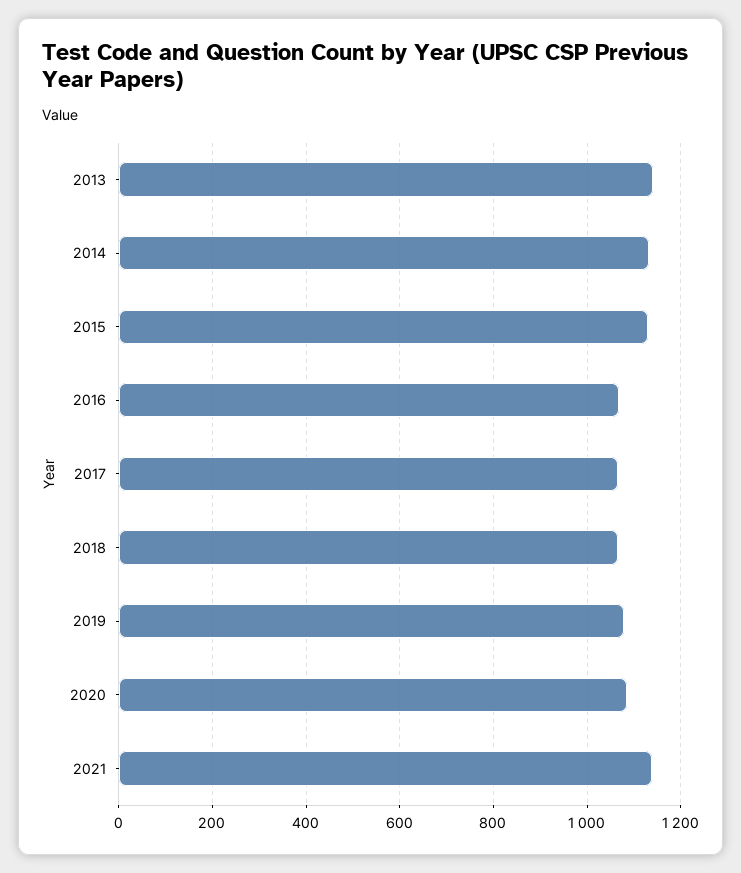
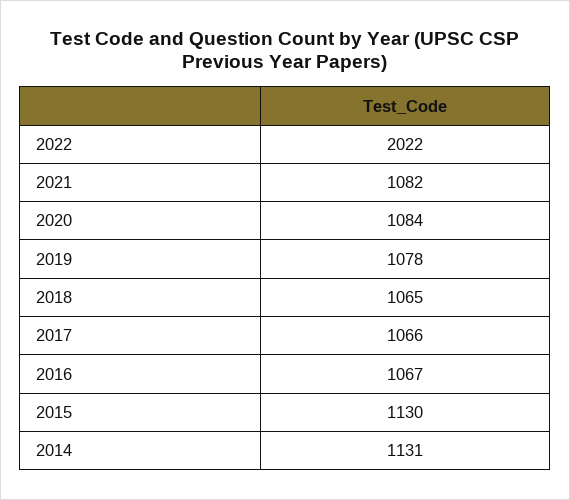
2013: 1140 -> none
2021: 1140 -> 1082
2022: none -> 2022

